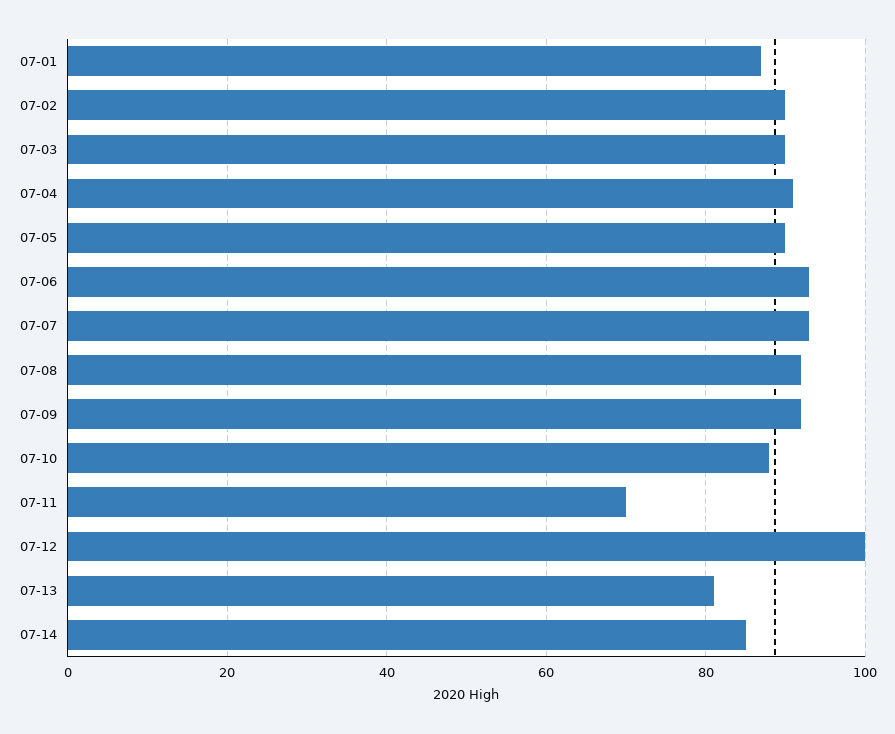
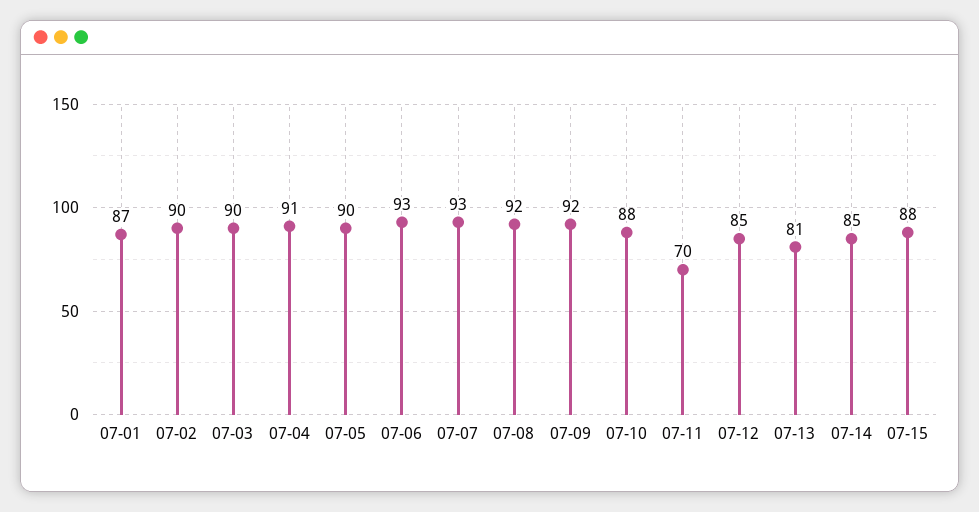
07-12: 100 -> 85
07-15: none -> 88

